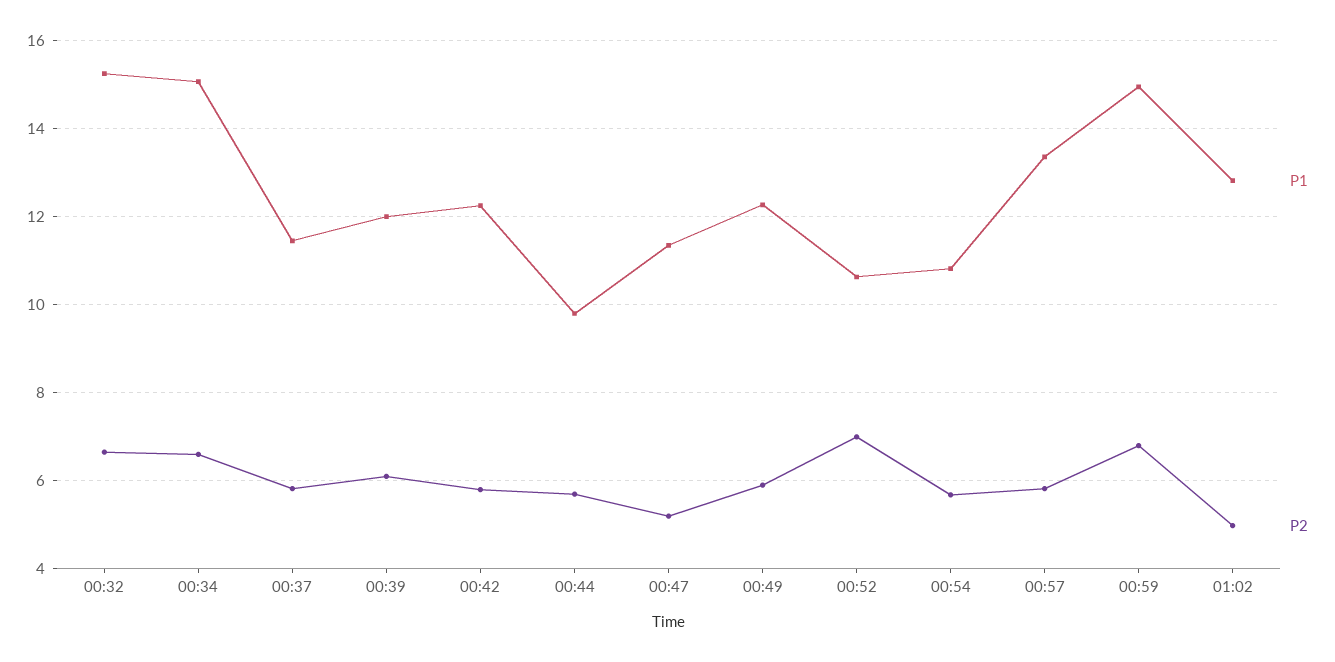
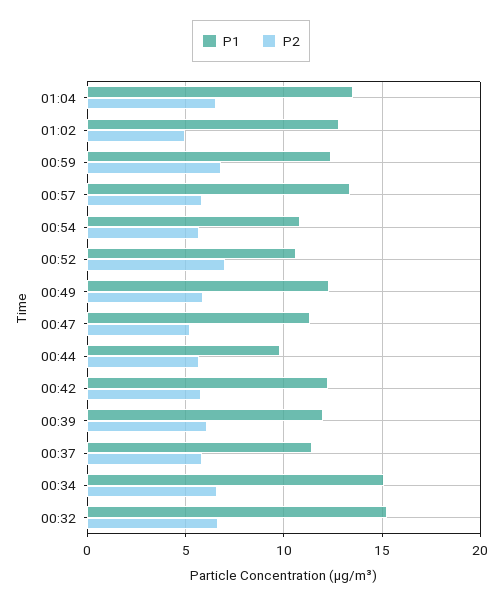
P1, 00:59: 15 -> 12.5
P1, 01:04: none -> 13.5
P2, 01:04: none -> 6.5

